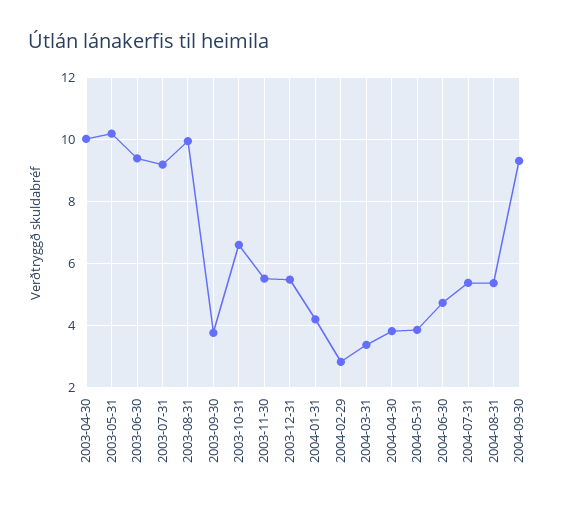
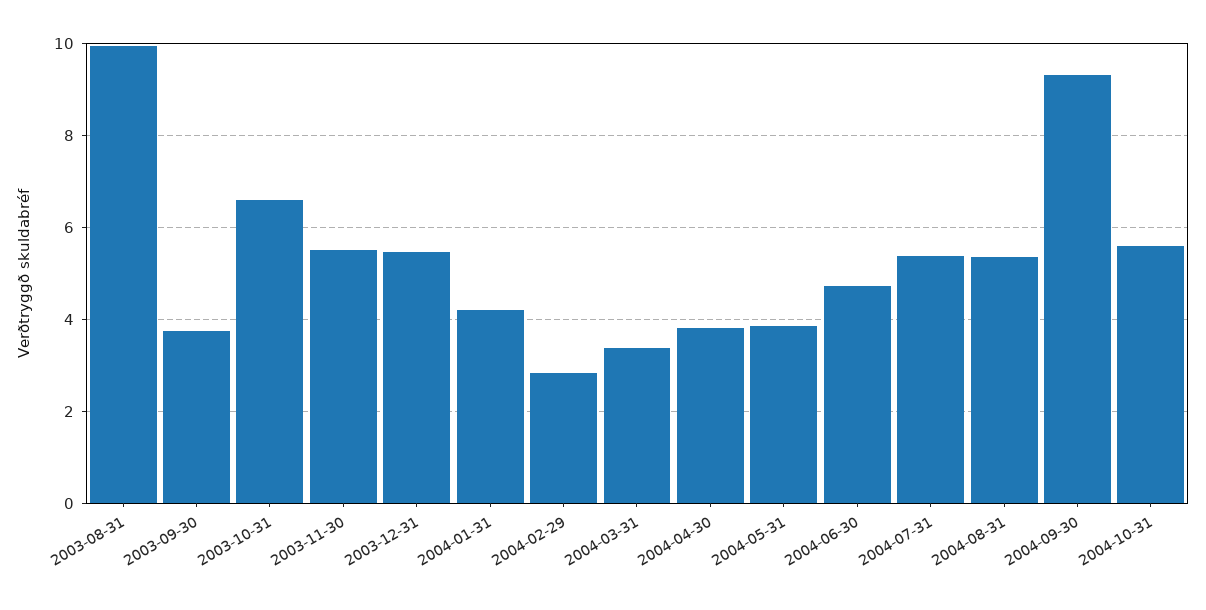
2003-04-30: 10 -> none
2003-05-31: 10.2 -> none
2003-06-30: 9.4 -> none
2003-07-31: 9.2 -> none
2004-10-31: none -> 5.6

